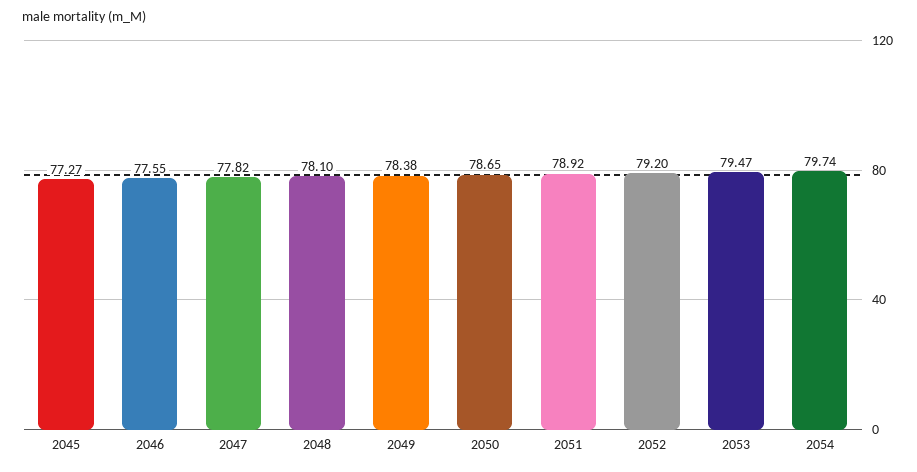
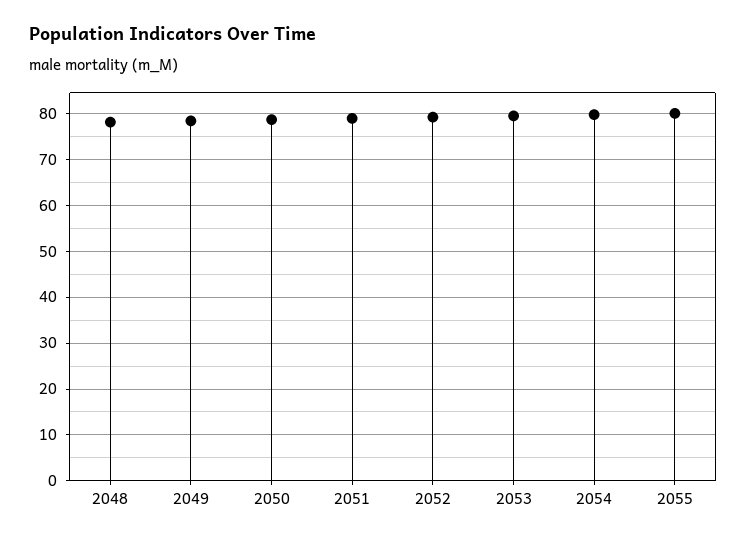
2045: 77.27 -> none
2046: 77.55 -> none
2047: 77.82 -> none
2055: none -> 80

